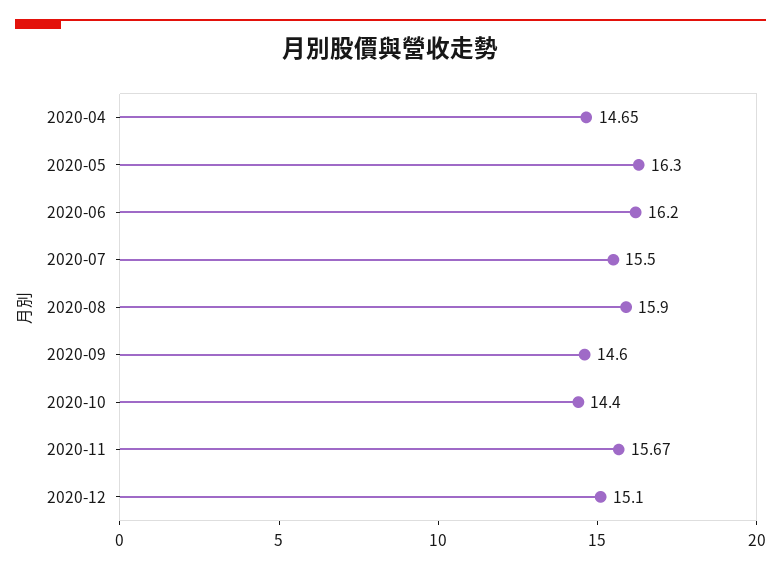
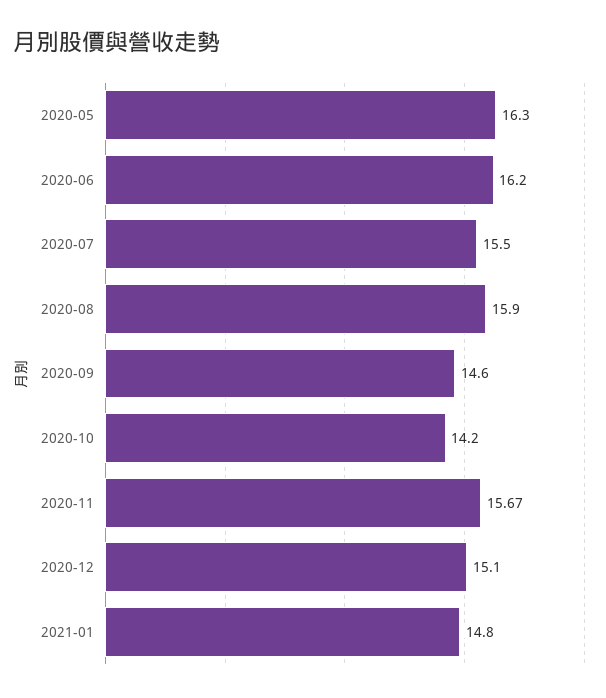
2020-04: 14.65 -> none
2020-10: 14.4 -> 14.2
2021-01: none -> 14.8

